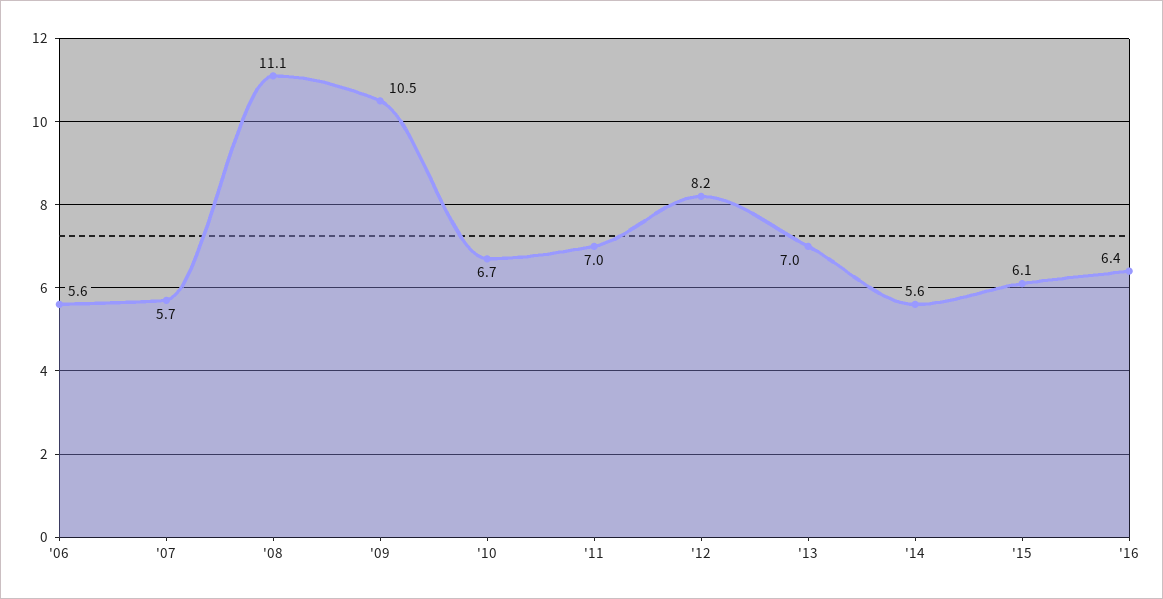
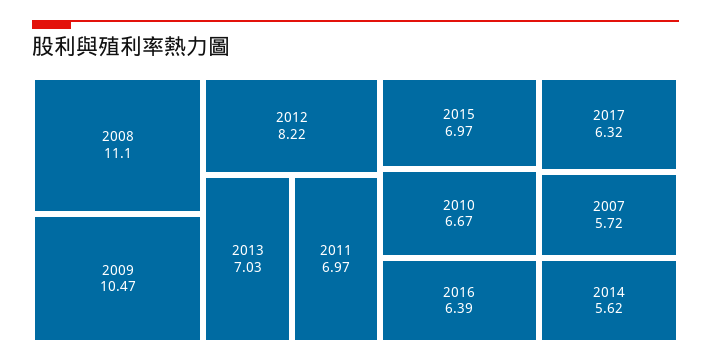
'06: 5.6 -> none
'15: 6.1 -> 6.97
2017: none -> 6.32

